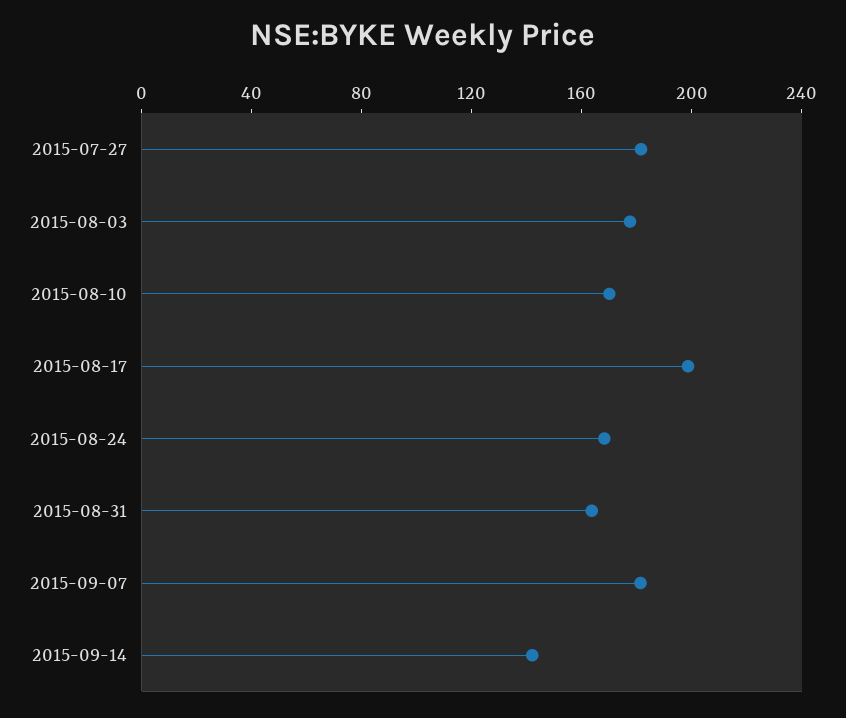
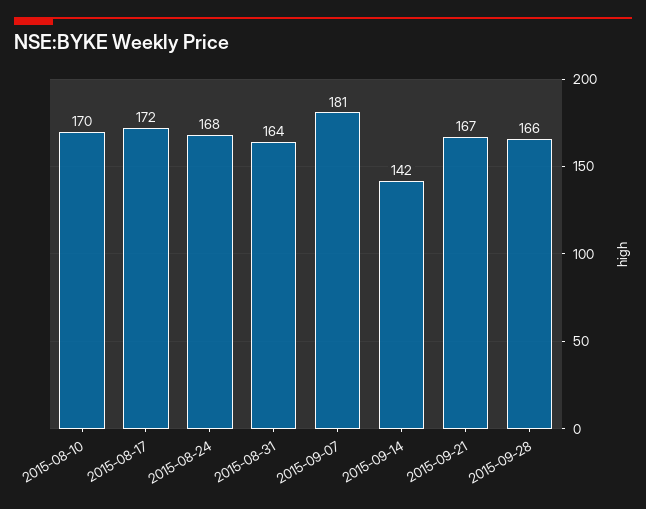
2015-07-27: 180 -> none
2015-08-03: 180 -> none
2015-08-17: 200 -> 172
2015-09-21: none -> 167
2015-09-28: none -> 166

